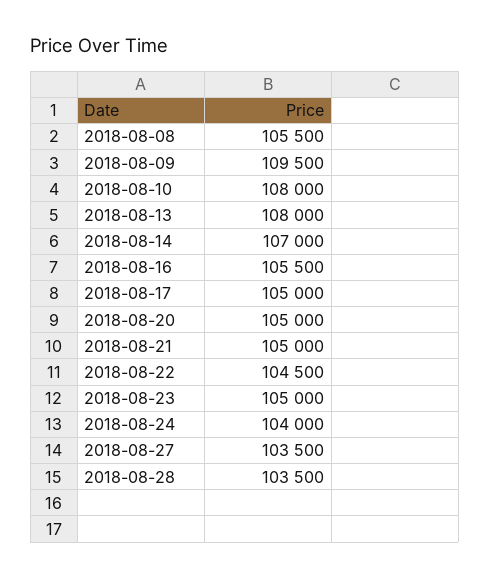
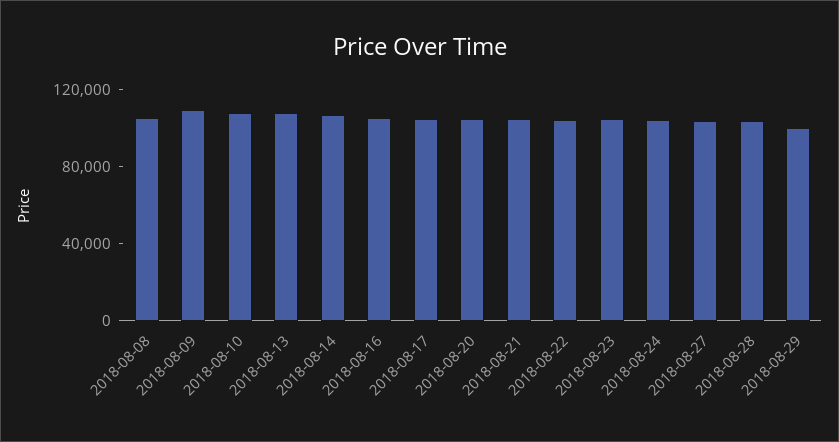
2018-08-29: none -> 100000

